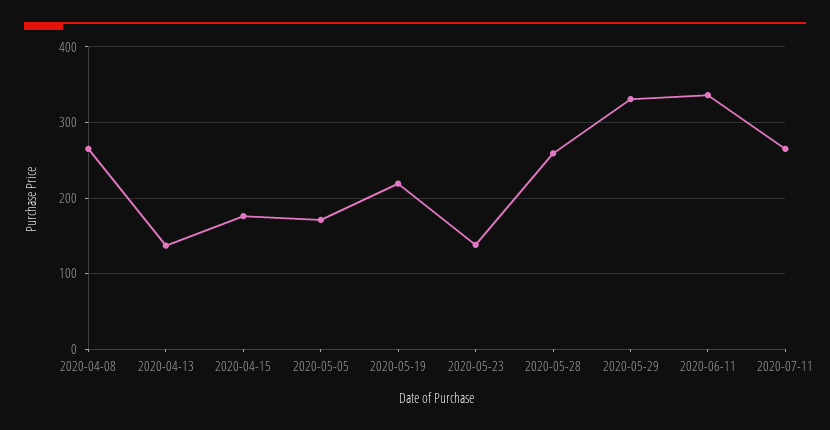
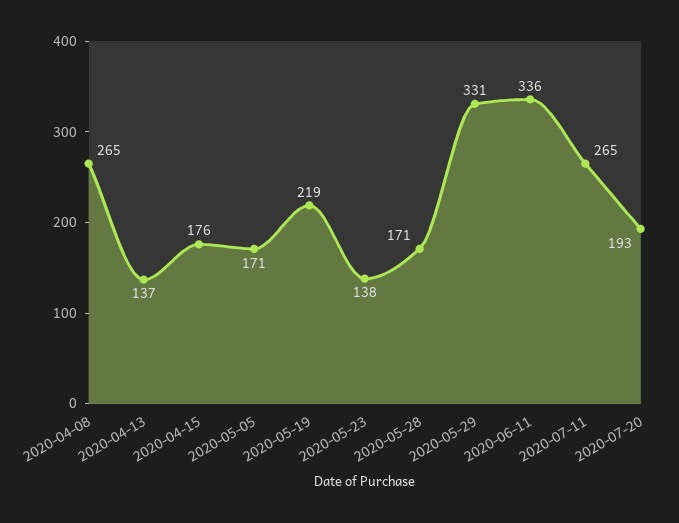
2020-05-28: 260 -> 171
2020-07-20: none -> 193

